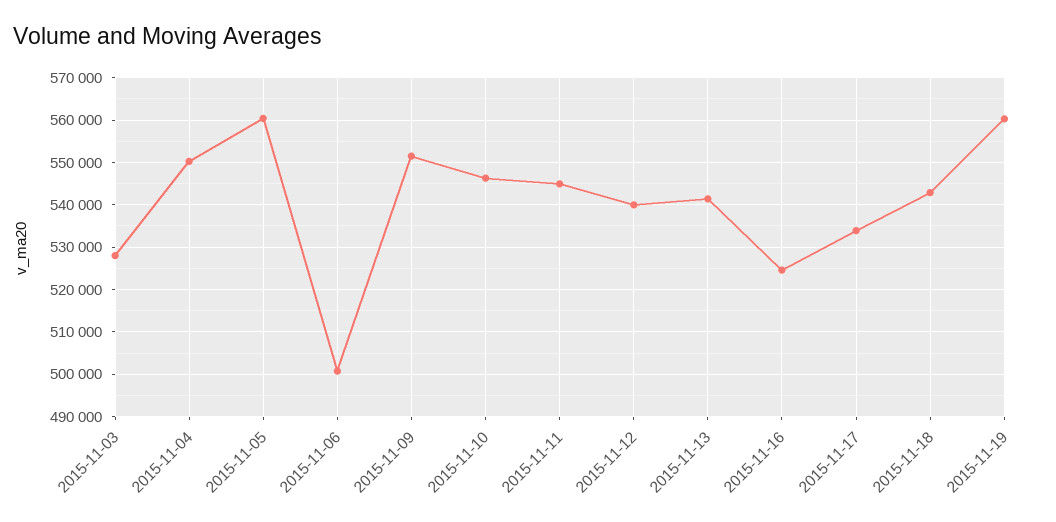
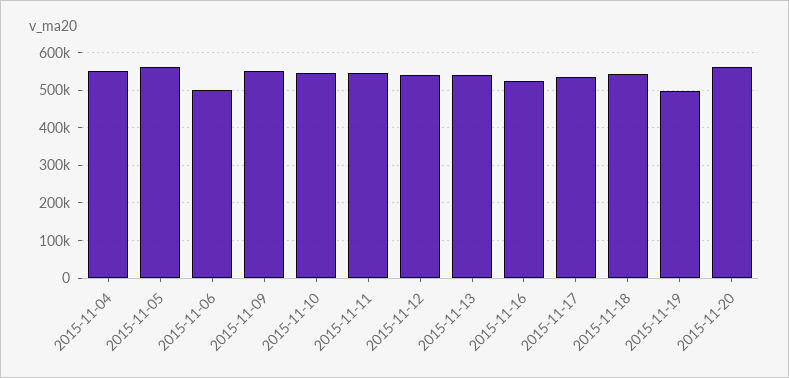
2015-11-03: 528000 -> none
2015-11-19: 560000 -> 500000
2015-11-20: none -> 560000

